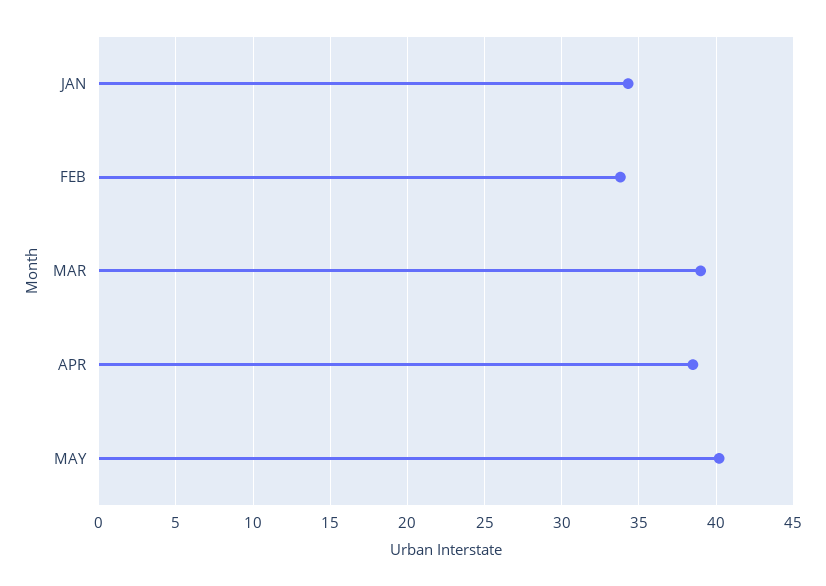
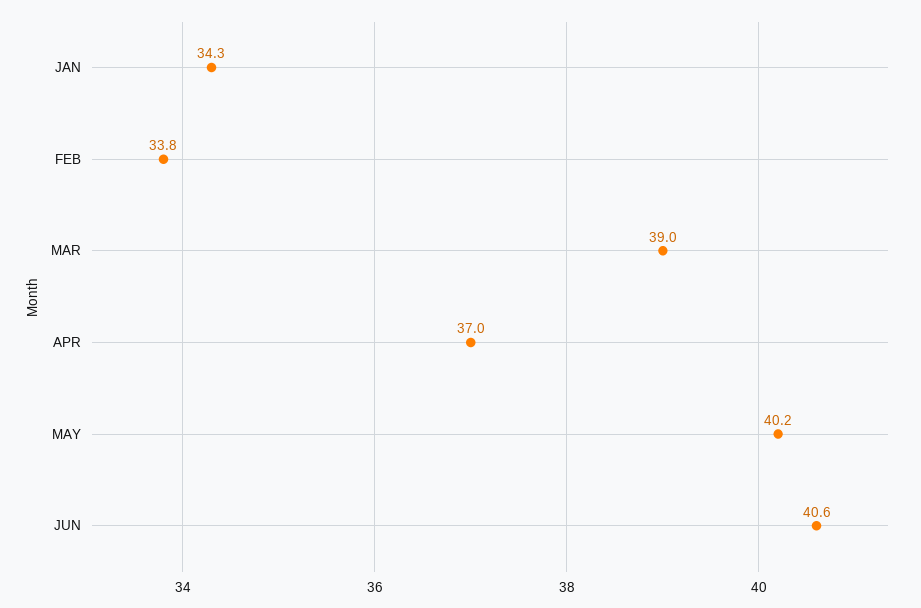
APR: 38.5 -> 37
JUN: none -> 40.6

